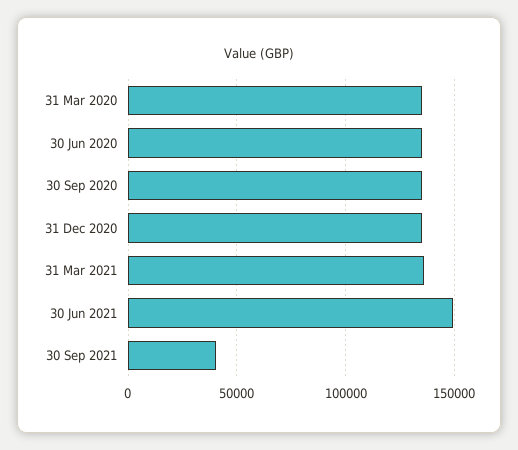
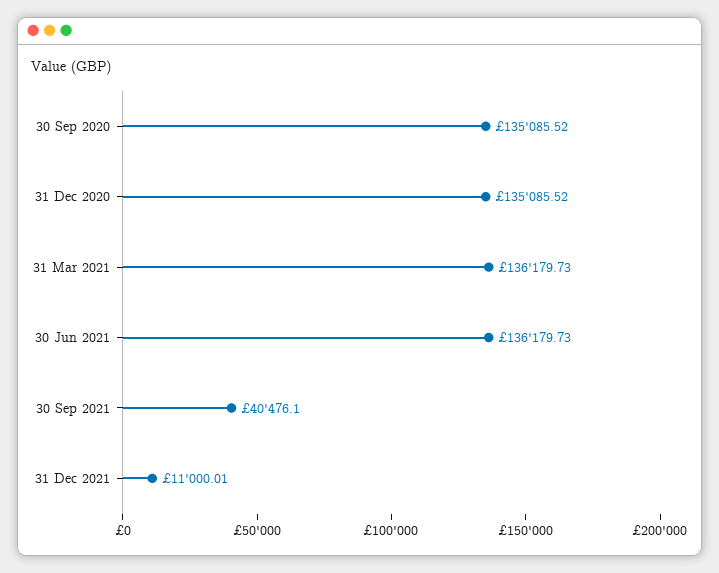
31 Mar 2020: 135000 -> none
30 Jun 2020: 135000 -> none
30 Jun 2021: 150000 -> 136179.73
31 Dec 2021: none -> 11000.01

